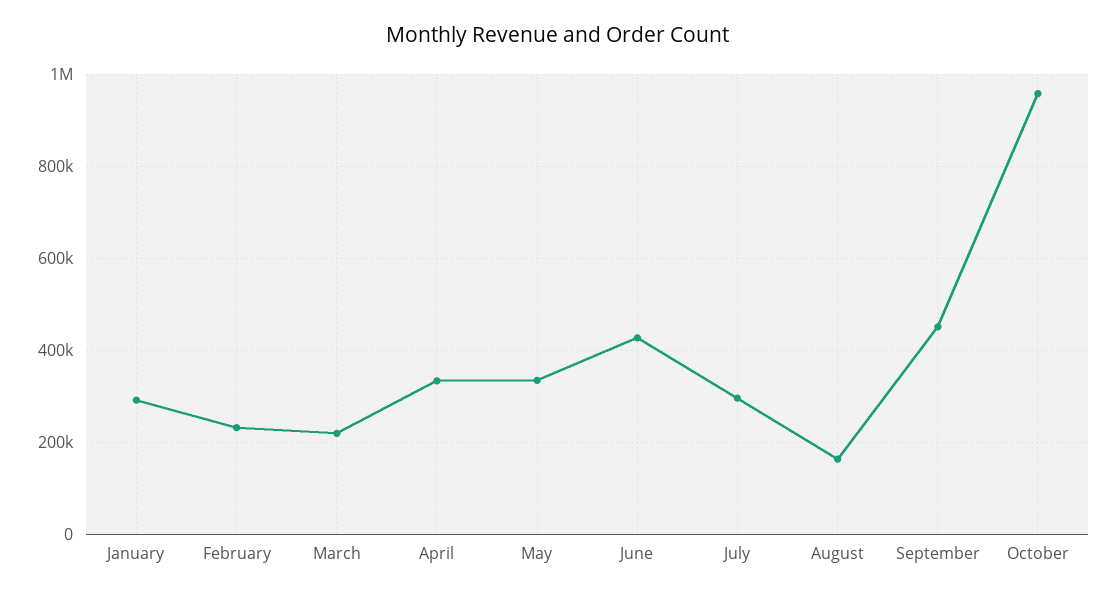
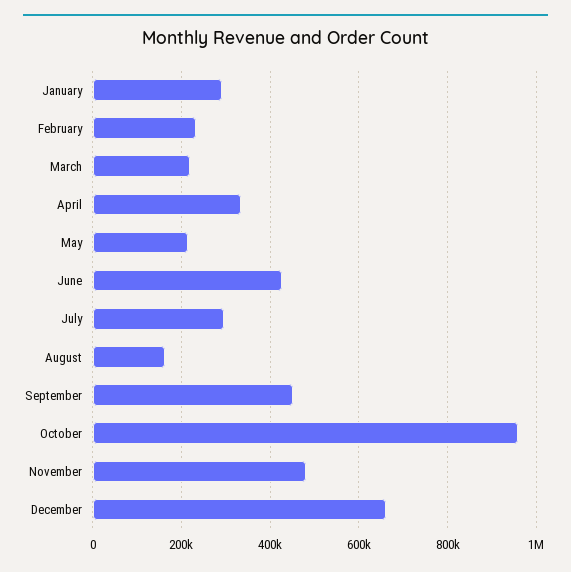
May: 340000 -> 220000
November: none -> 480000
December: none -> 660000

